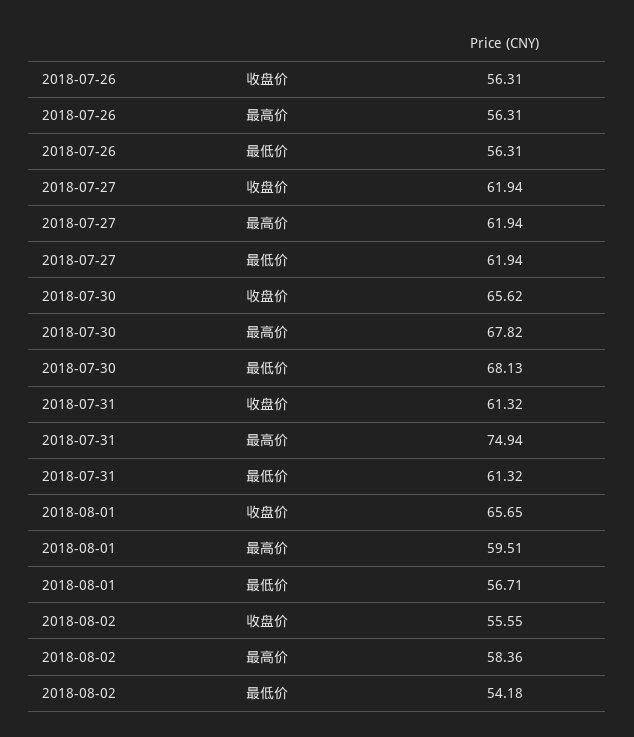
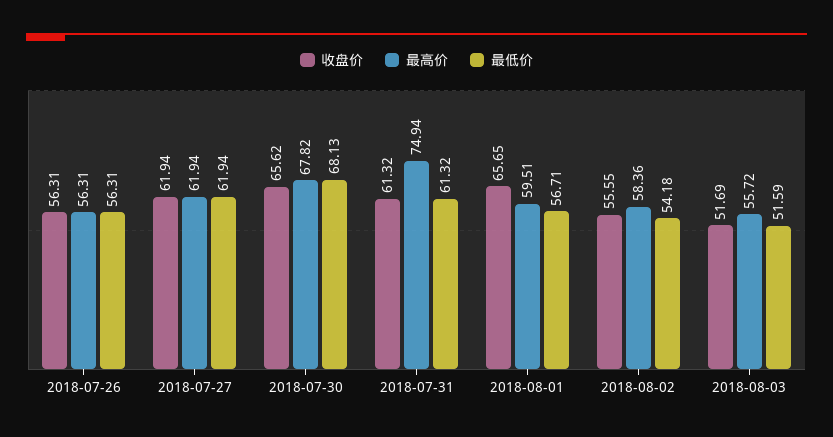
收盘价, 2018-08-03: none -> 51.69
最高价, 2018-08-03: none -> 55.72
最低价, 2018-08-03: none -> 51.59

